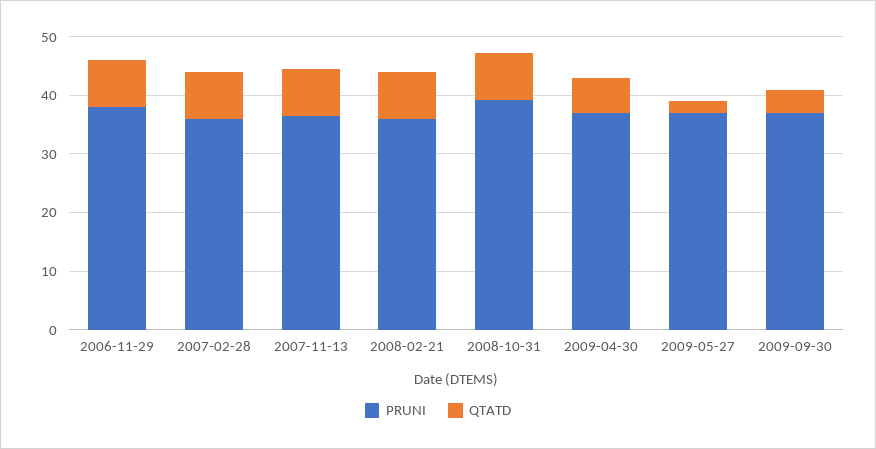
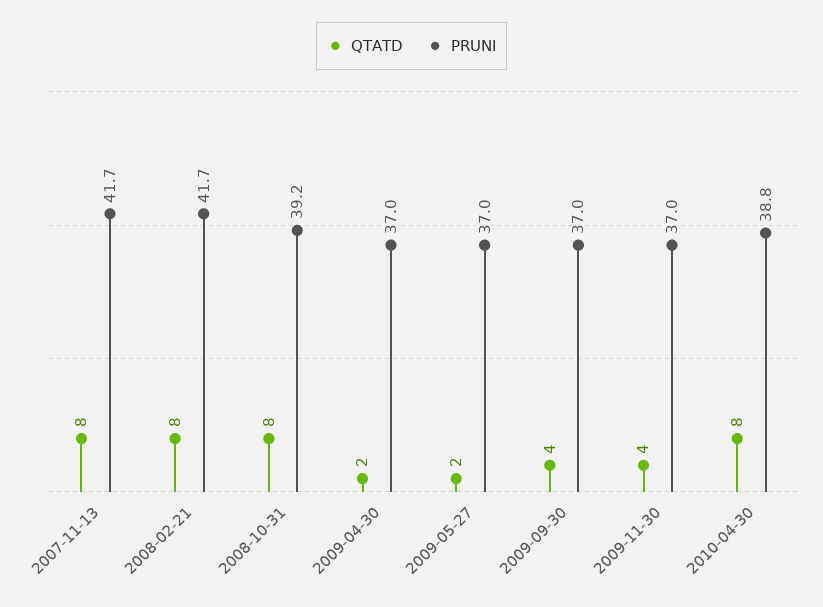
PRUNI, 2006-11-29: 38 -> none
QTATD, 2006-11-29: 8 -> none
PRUNI, 2007-02-28: 36 -> none
QTATD, 2007-02-28: 8 -> none
PRUNI, 2007-11-13: 36 -> 41.7
PRUNI, 2008-02-21: 36 -> 41.7
QTATD, 2009-04-30: 6 -> 2
QTATD, 2009-11-30: none -> 4
PRUNI, 2009-11-30: none -> 37
QTATD, 2010-04-30: none -> 8
PRUNI, 2010-04-30: none -> 38.8

